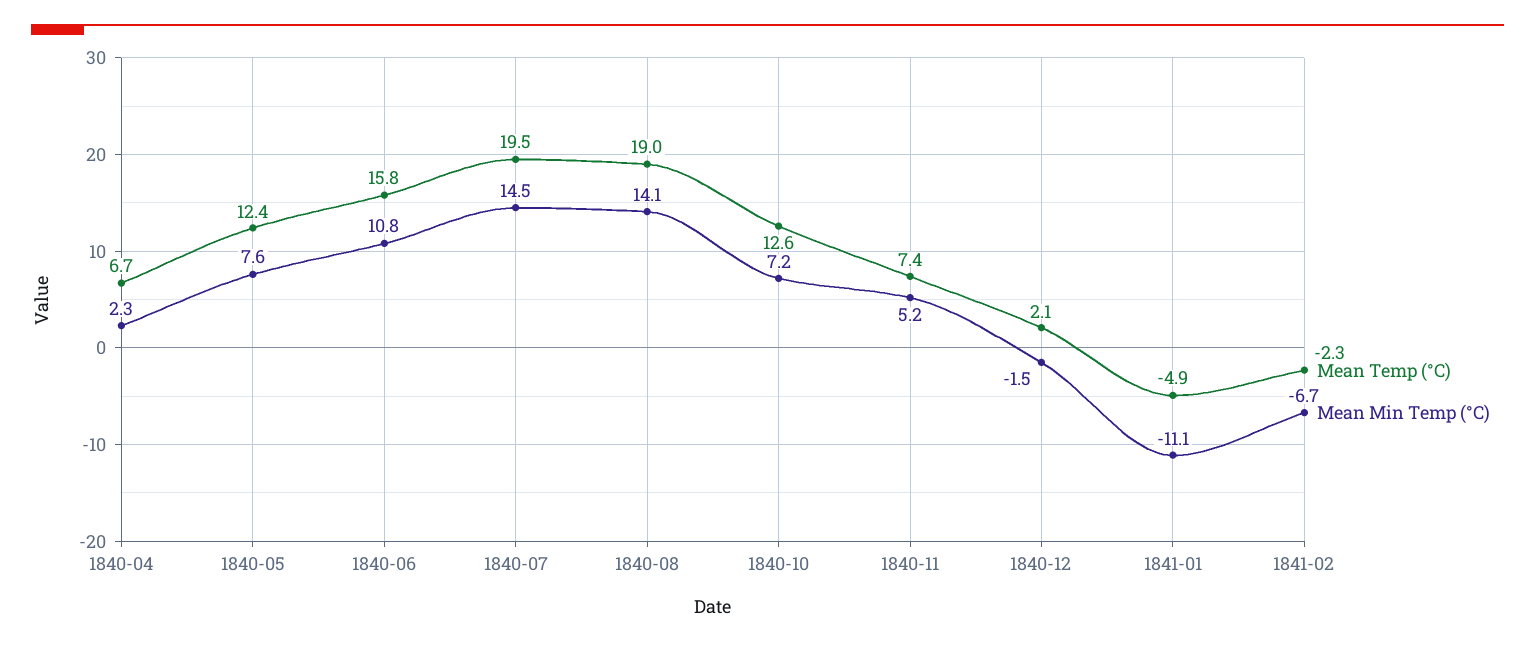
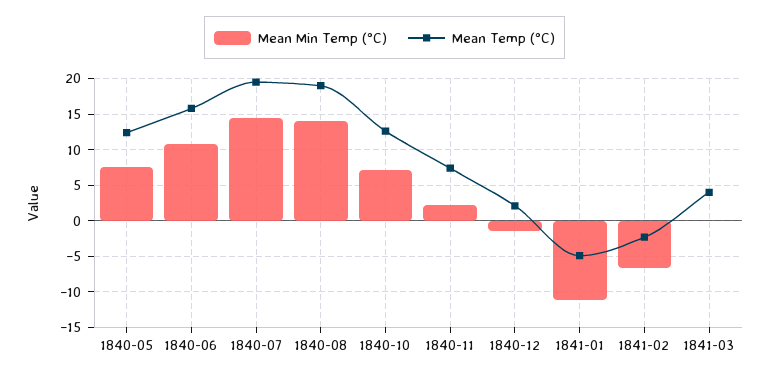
Mean Temp (°C), 1840-04: 6.7 -> none
Mean Min Temp (°C), 1840-04: 2.3 -> none
Mean Min Temp (°C), 1840-11: 5.2 -> 2
Mean Min Temp (°C), 1841-03: none -> 0
Mean Temp (°C), 1841-03: none -> 4

